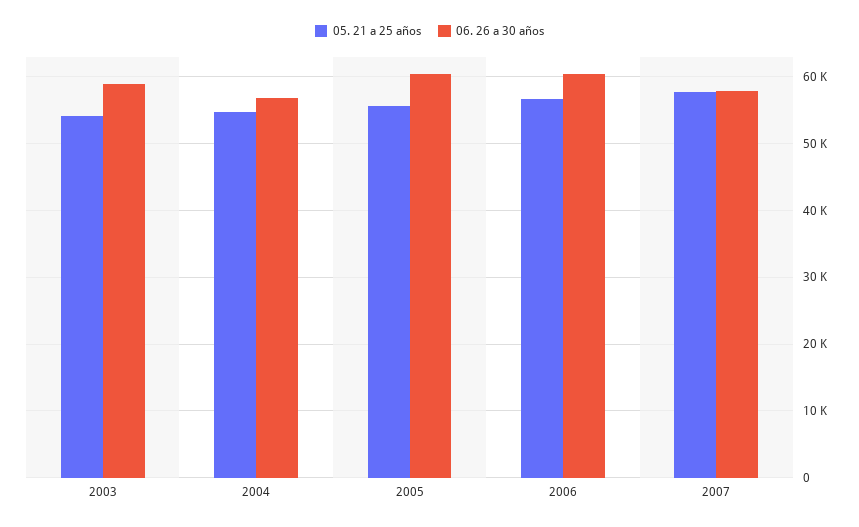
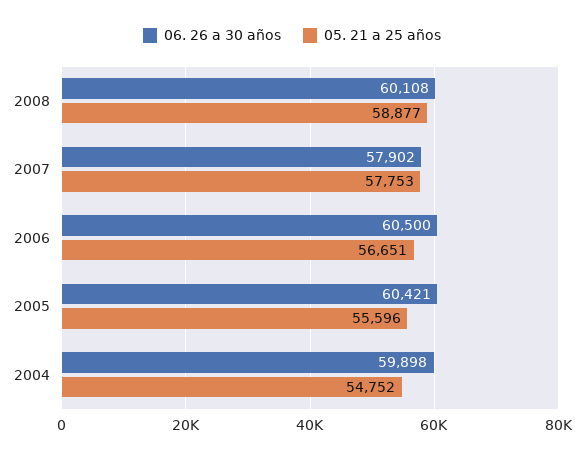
05. 21 a 25 años, 2003: 54000 -> none
06. 26 a 30 años, 2003: 59000 -> none
06. 26 a 30 años, 2004: 57000 -> 59898
06. 26 a 30 años, 2008: none -> 60108
05. 21 a 25 años, 2008: none -> 58877

